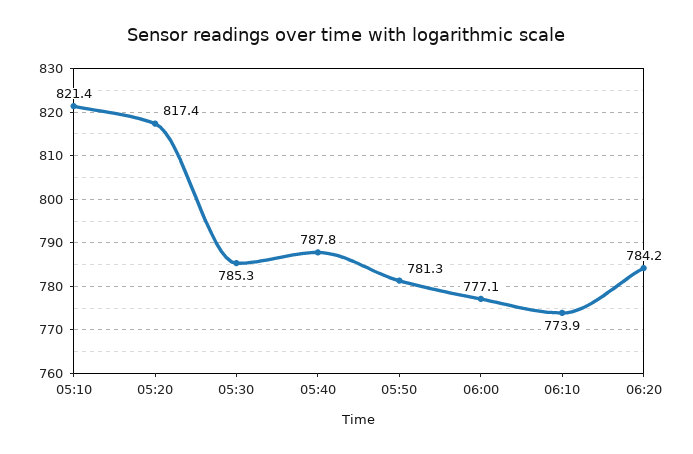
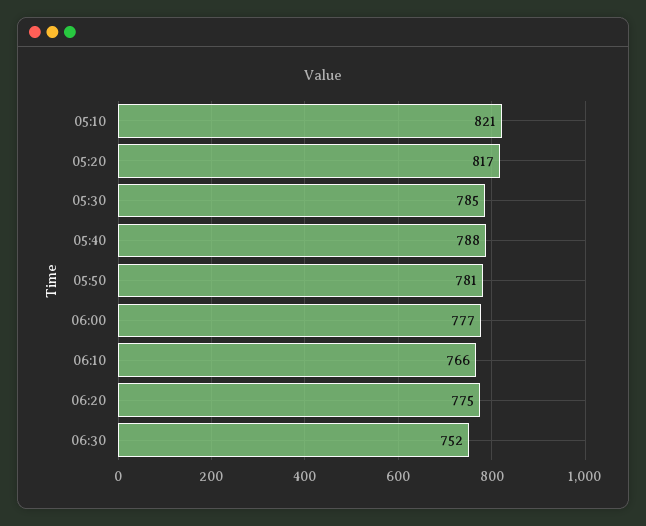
06:10: 773.9 -> 766
06:20: 784.2 -> 775
06:30: none -> 752

